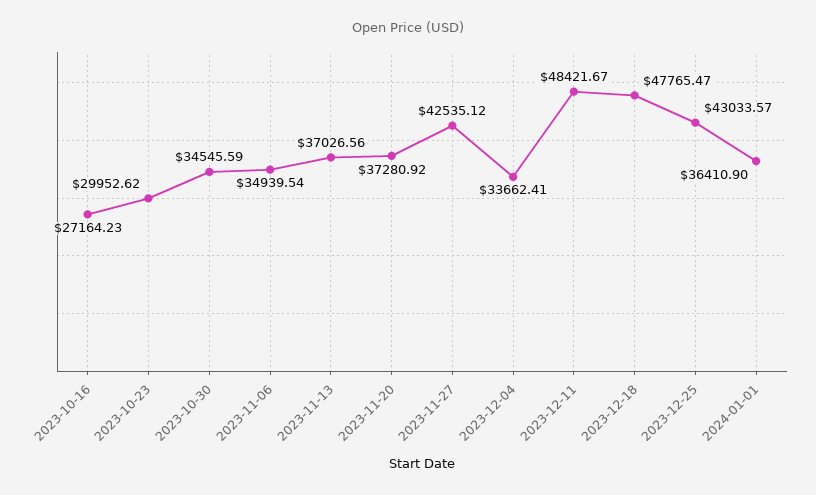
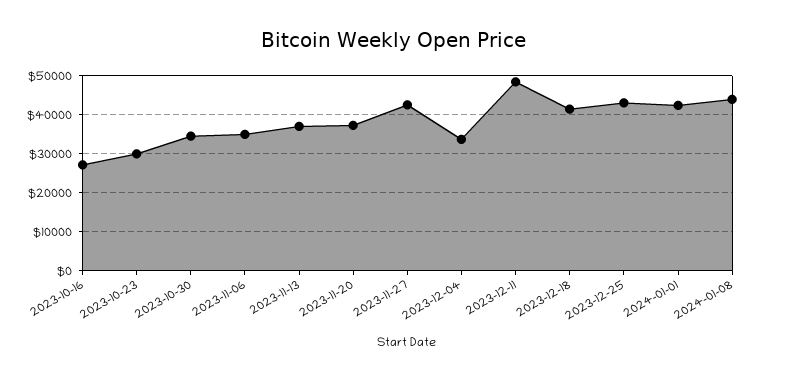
2023-12-18: 47765.47 -> 42000
2024-01-01: 36410.9 -> 42000
2024-01-08: none -> 44000

